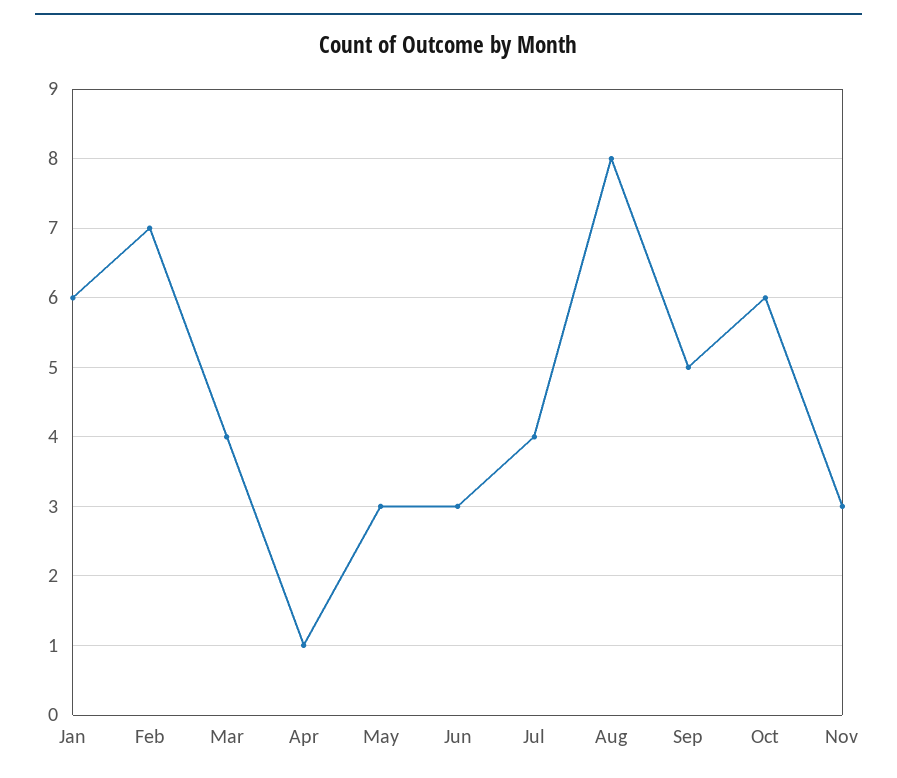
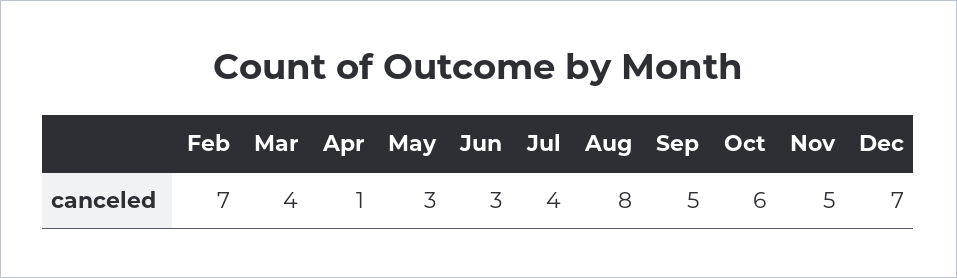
Jan: 6 -> none
Nov: 3 -> 5
Dec: none -> 7

